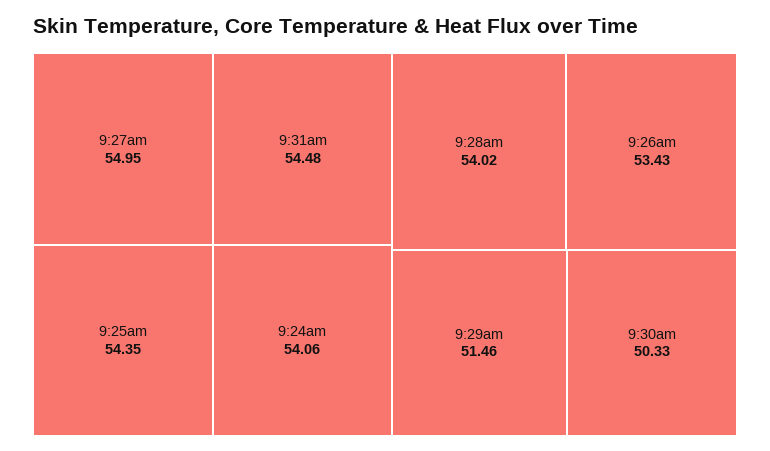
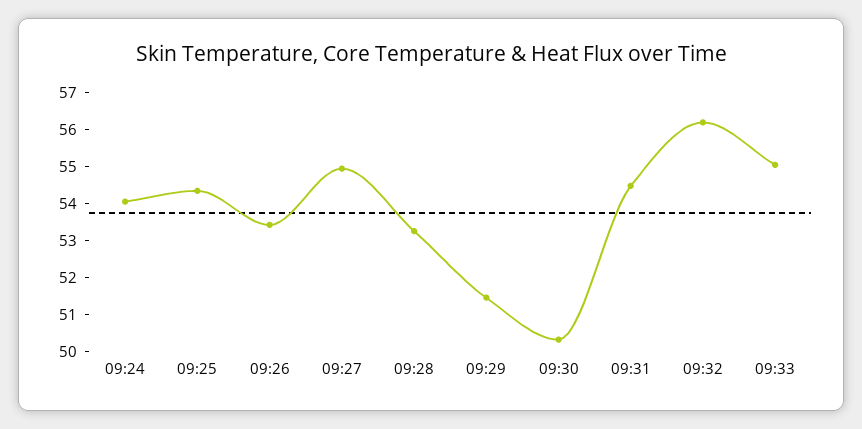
9:28am: 54.02 -> 53.25
09:32: none -> 56.25
09:33: none -> 55

